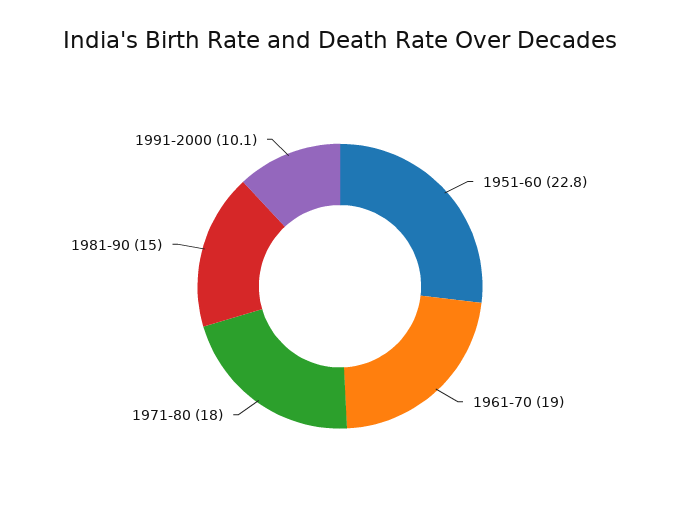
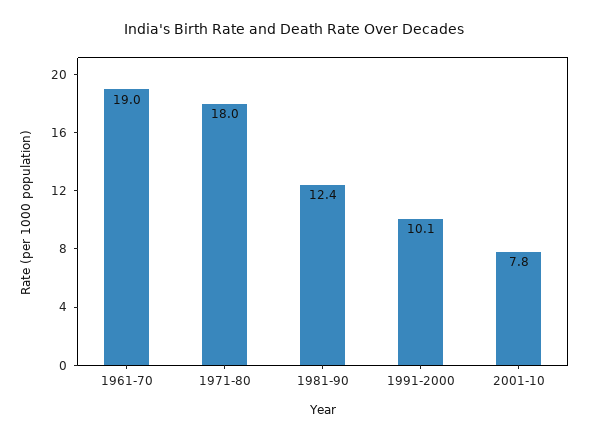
1951-60: 22.8 -> none
1981-90: 15 -> 12.4
2001-10: none -> 7.8

